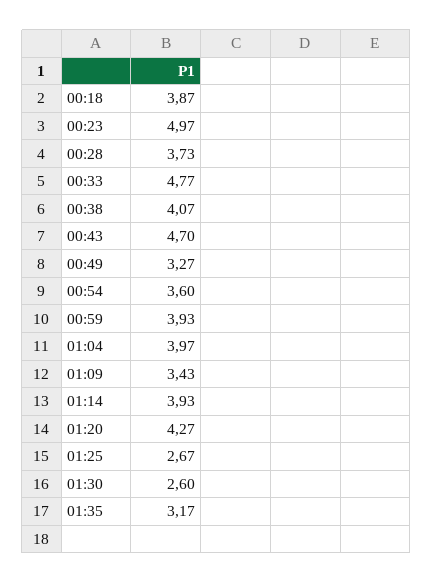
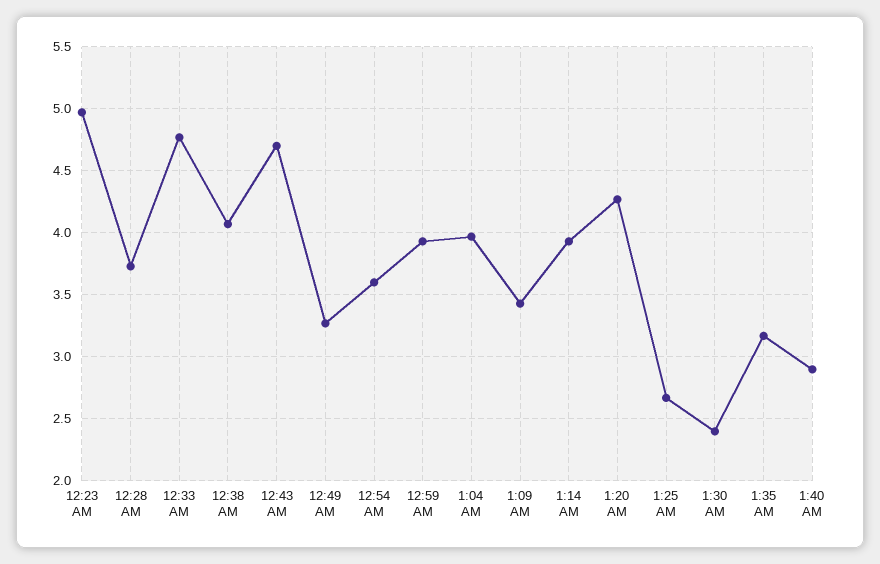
00:18: 3.87 -> none
01:30: 2.6 -> 2.4
1:40 AM: none -> 2.9

